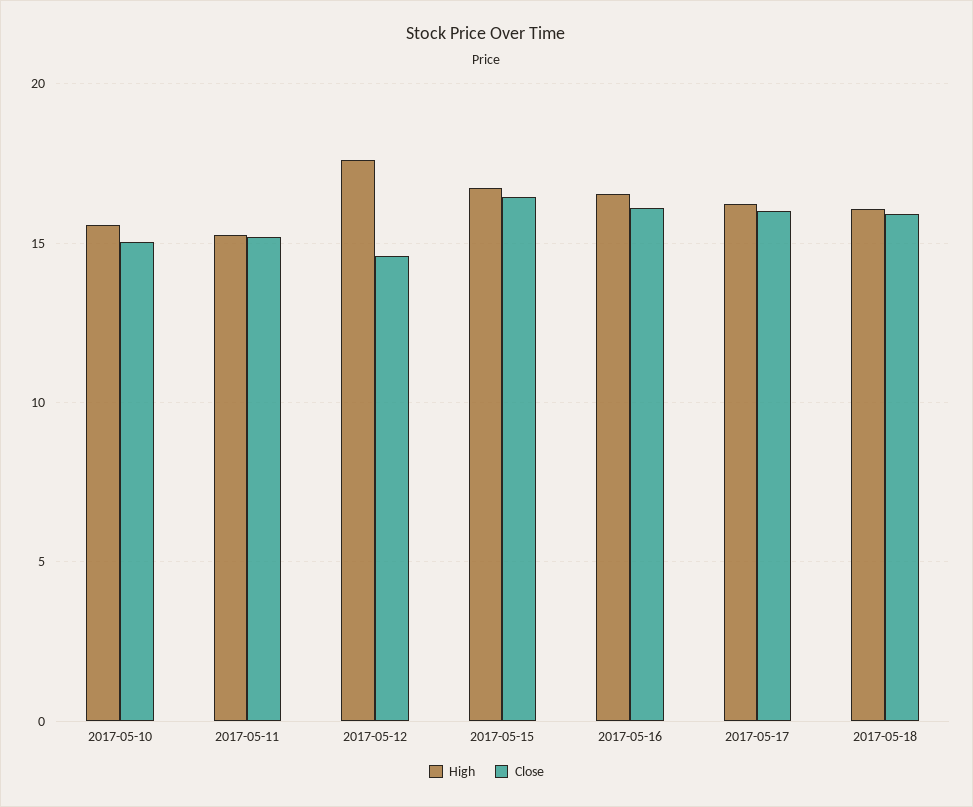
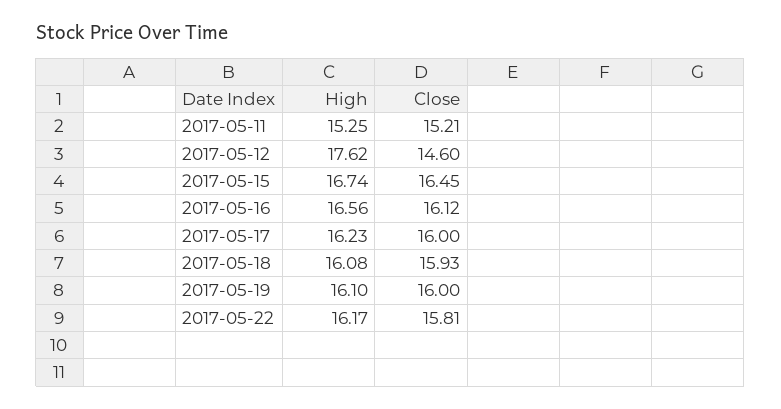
High, 2017-05-10: 15.5 -> none
Close, 2017-05-10: 15 -> none
High, 2017-05-19: none -> 16.1
Close, 2017-05-19: none -> 16
High, 2017-05-22: none -> 16.17
Close, 2017-05-22: none -> 15.81

